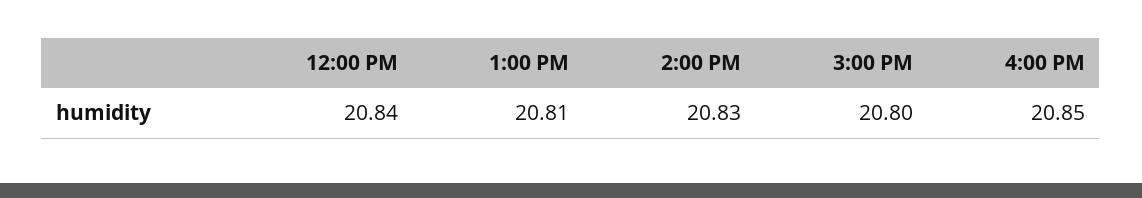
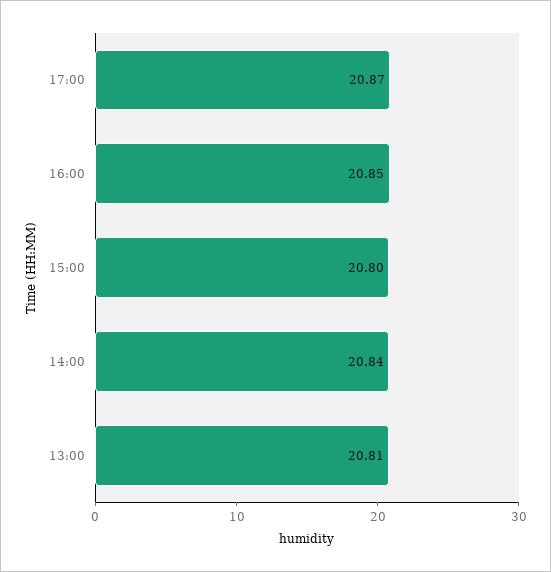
12:00 PM: 20.84 -> none
2:00 PM: 20.83 -> 20.84
17:00: none -> 20.87

